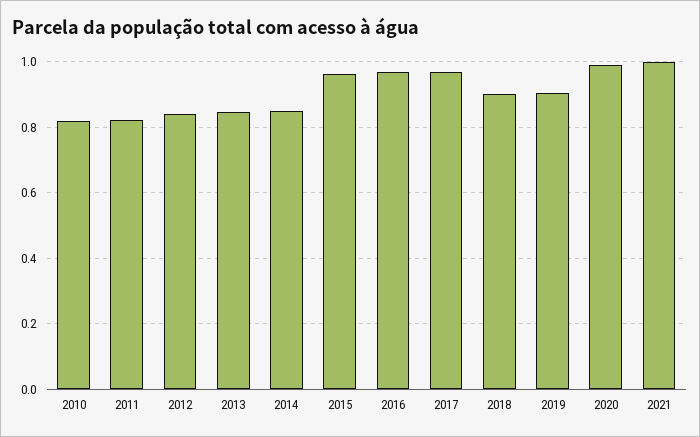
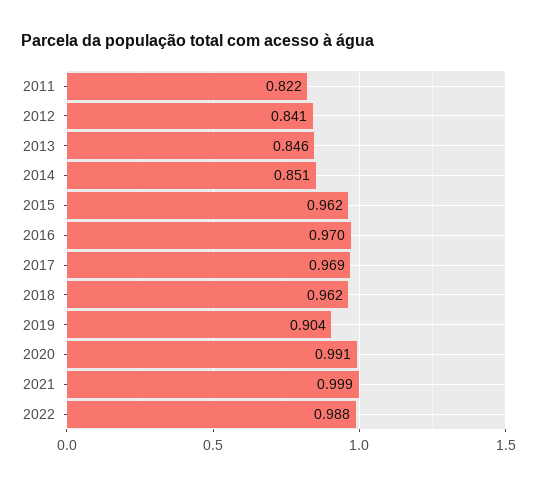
2010: 0.82 -> none
2018: 0.9 -> 0.962
2022: none -> 0.988

